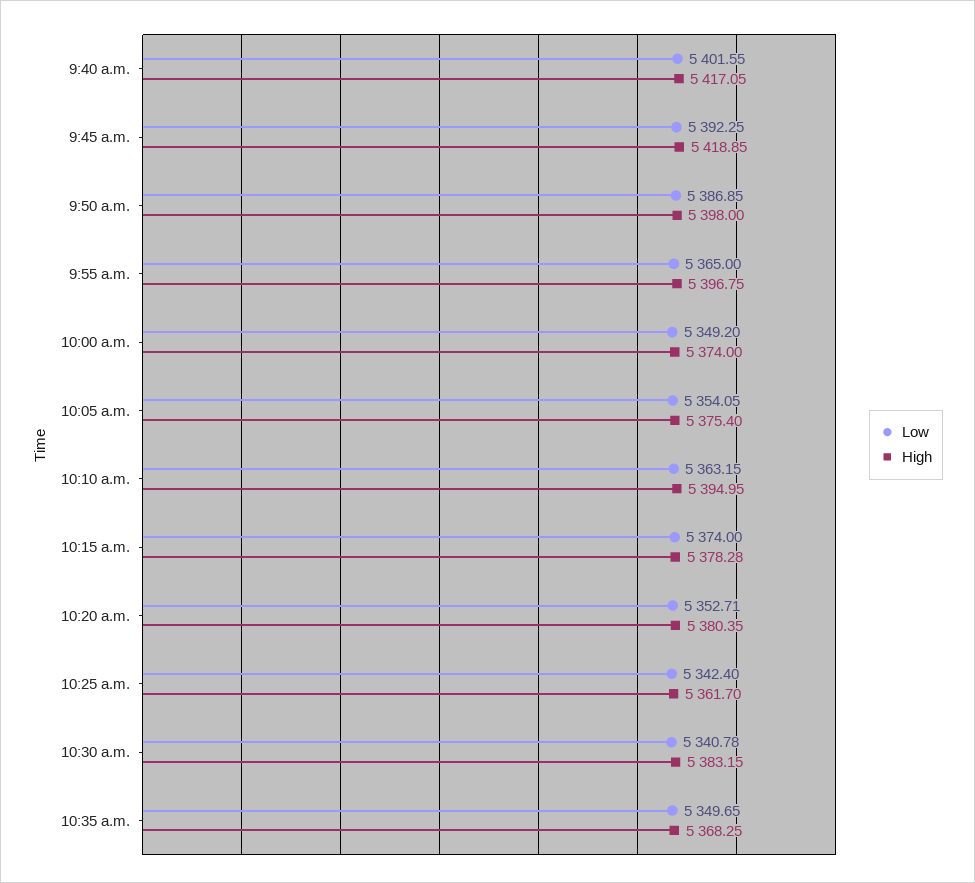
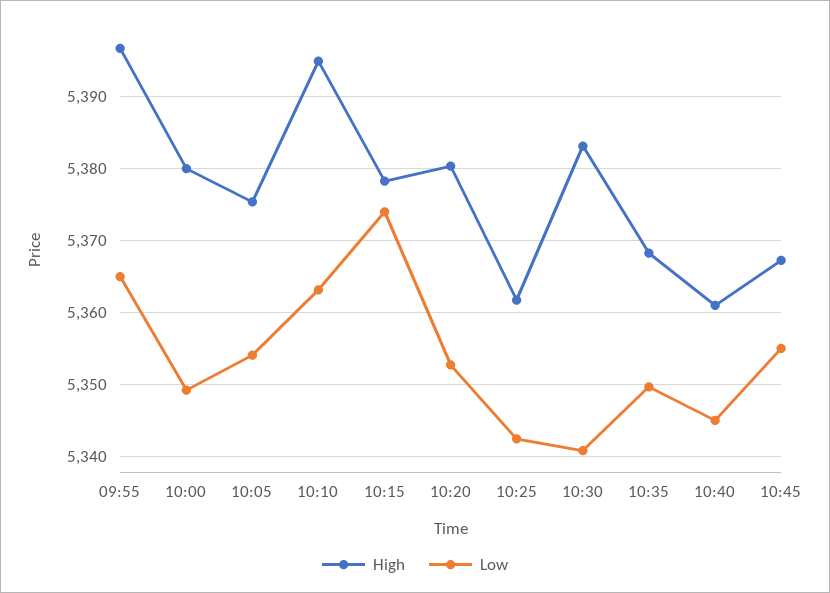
Low, 9:40 a.m.: 5401.55 -> none
High, 9:40 a.m.: 5417.05 -> none
Low, 9:45 a.m.: 5392.25 -> none
High, 9:45 a.m.: 5418.85 -> none
Low, 9:50 a.m.: 5386.85 -> none
High, 9:50 a.m.: 5398 -> none
High, 10:00 a.m.: 5374 -> 5380
High, 10:40: none -> 5361
Low, 10:40: none -> 5345
High, 10:45: none -> 5367
Low, 10:45: none -> 5355

